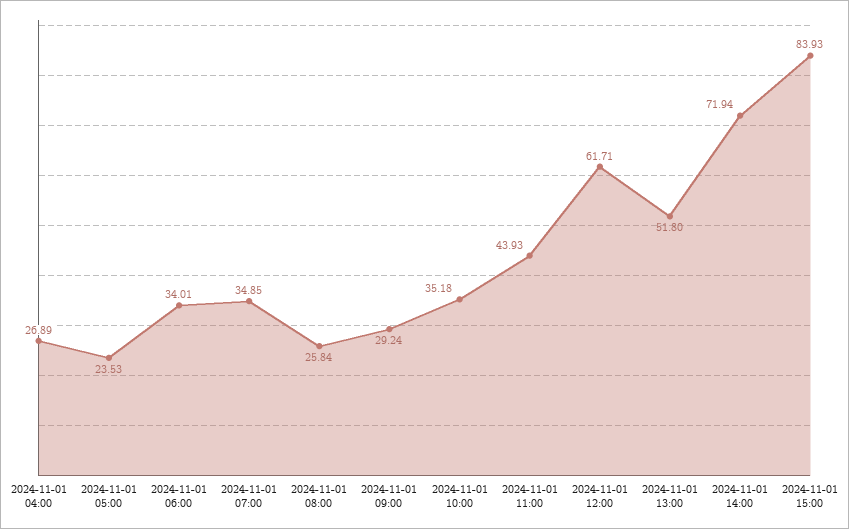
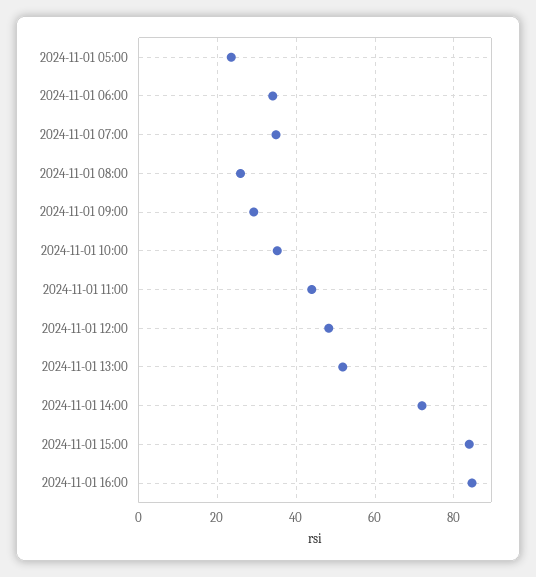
2024-11-01 04:00: 26.89 -> none
2024-11-01 12:00: 61.71 -> 48
2024-11-01 16:00: none -> 84

